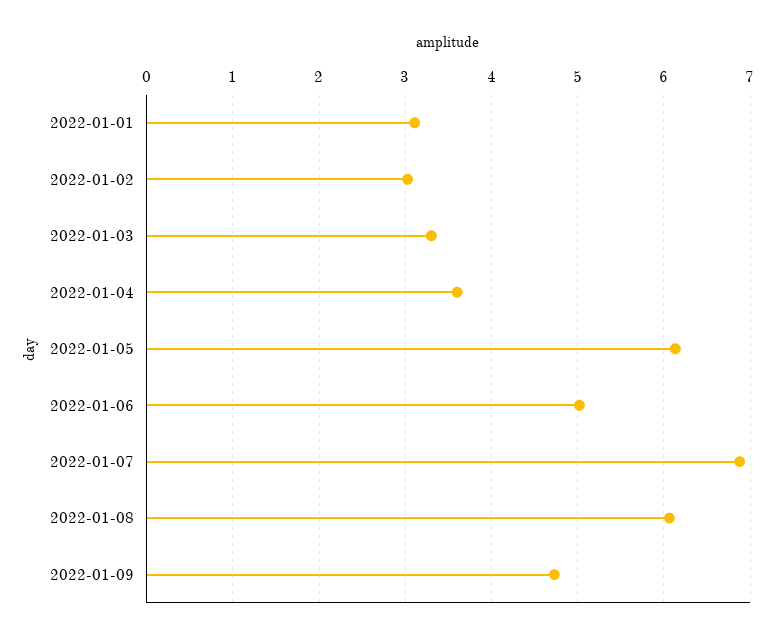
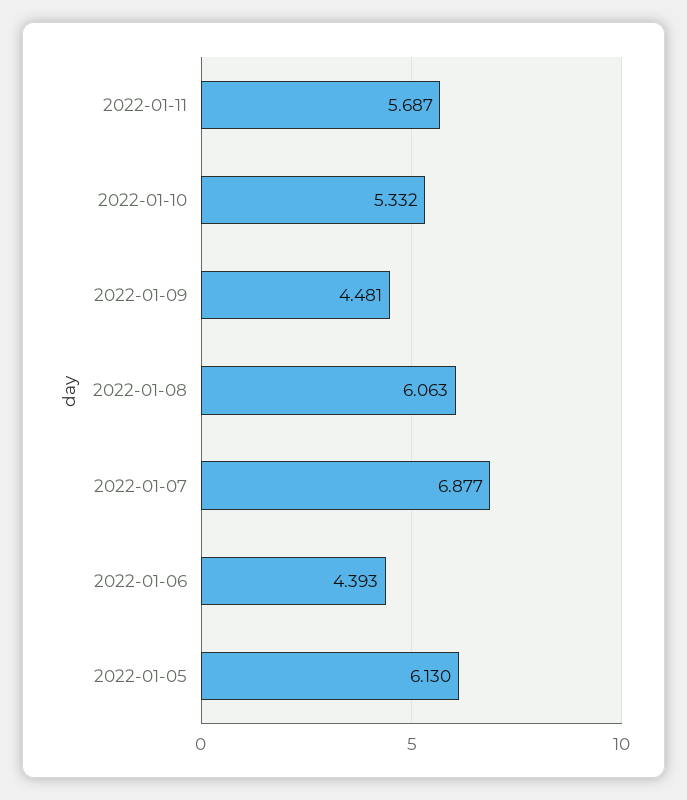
2022-01-01: 3.1 -> none
2022-01-02: 3 -> none
2022-01-03: 3.3 -> none
2022-01-04: 3.6 -> none
2022-01-06: 5 -> 4.393
2022-01-09: 4.7 -> 4.481
2022-01-11: none -> 5.687
2022-01-10: none -> 5.332

